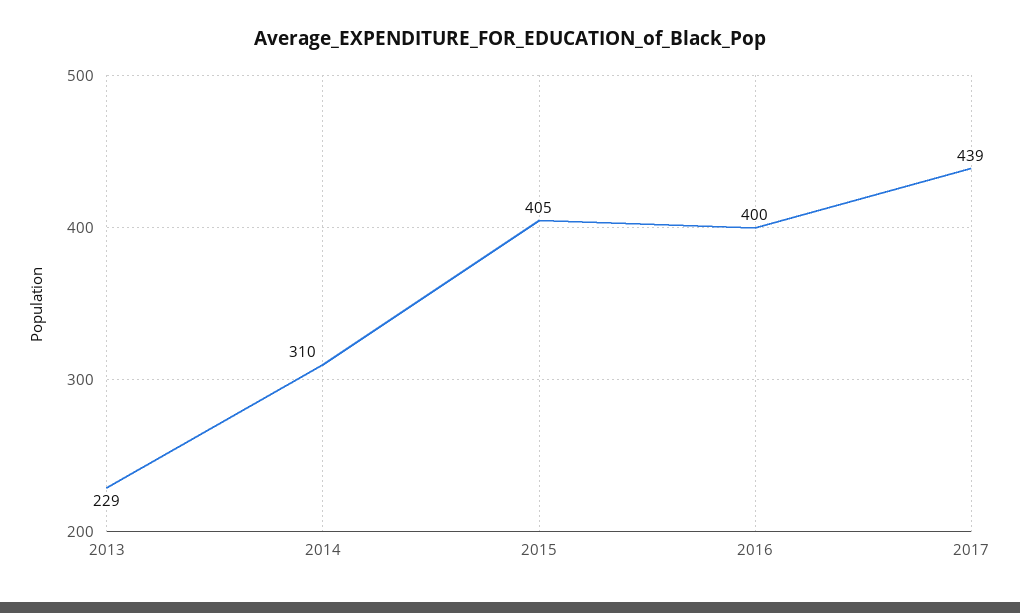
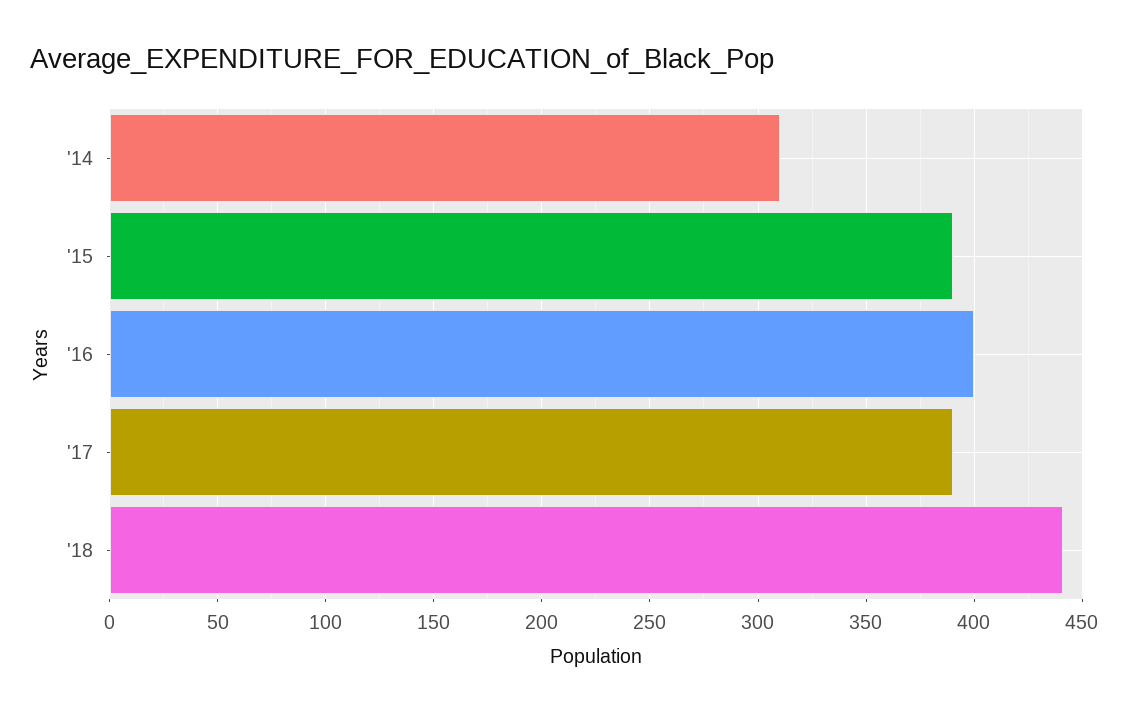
2013: 229 -> none
2015: 405 -> 390
2017: 439 -> 390
'18: none -> 440

